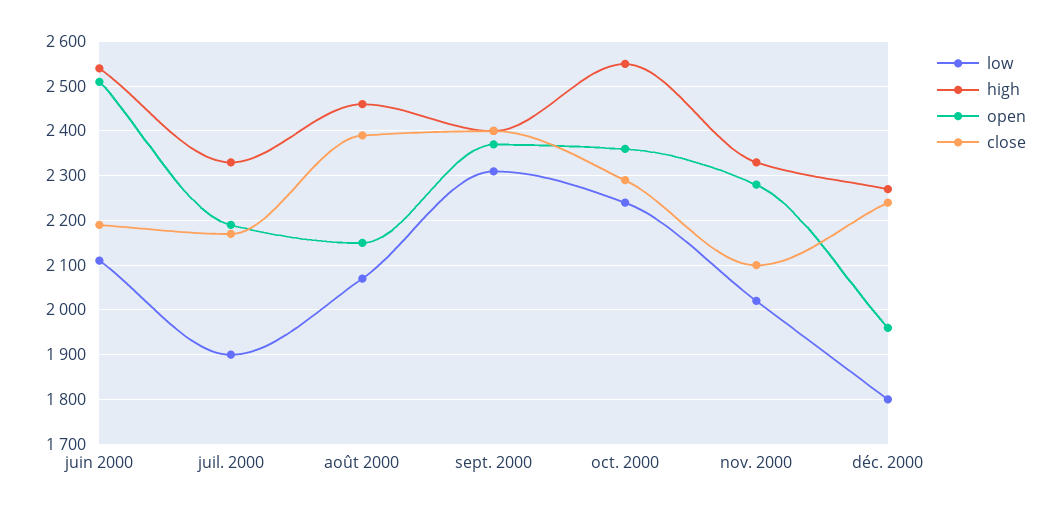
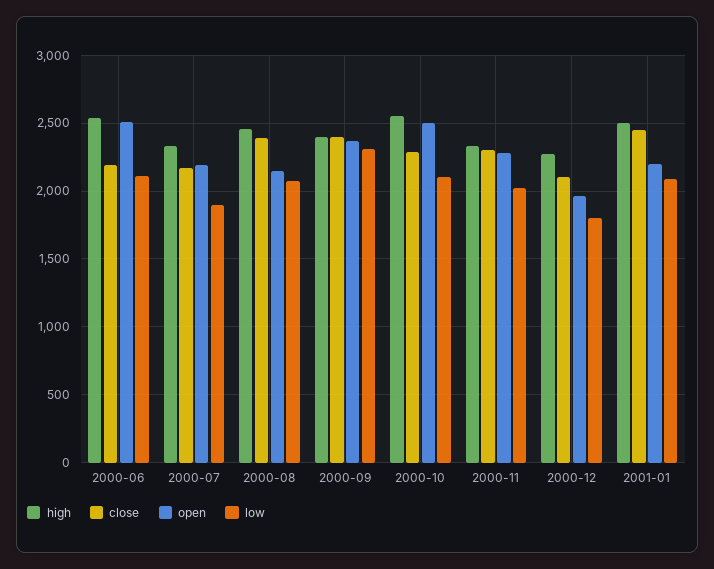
low, oct. 2000: 2240 -> 2100
open, oct. 2000: 2360 -> 2500
close, nov. 2000: 2100 -> 2300
close, déc. 2000: 2240 -> 2100
high, 2001-01: none -> 2500
close, 2001-01: none -> 2450
open, 2001-01: none -> 2200
low, 2001-01: none -> 2100

